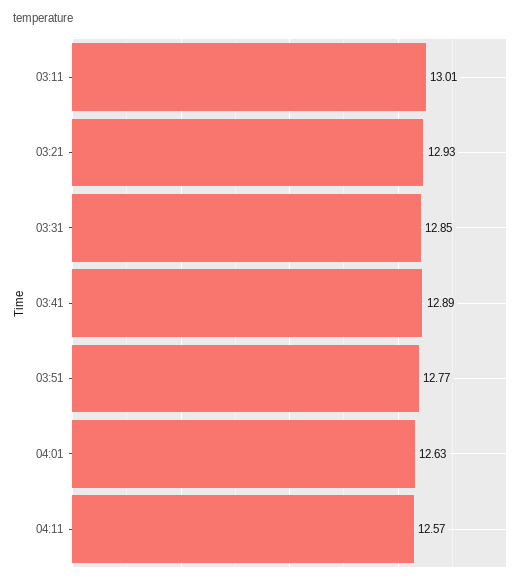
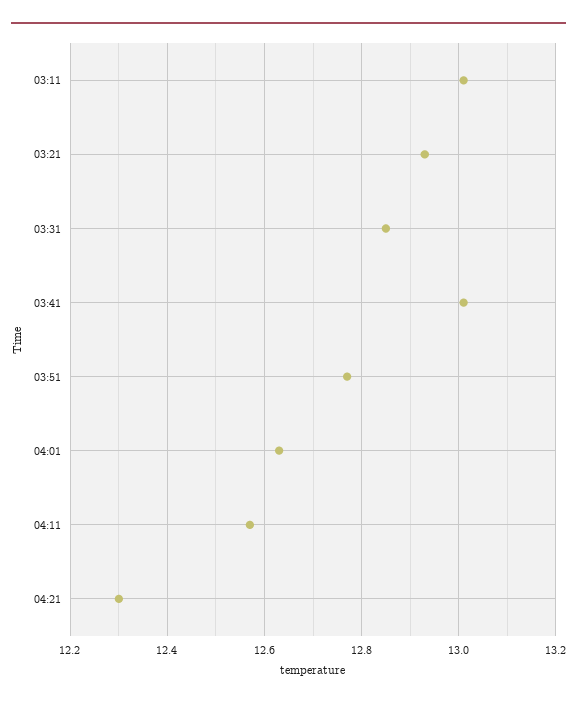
03:41: 12.89 -> 13
04:21: none -> 12.3

